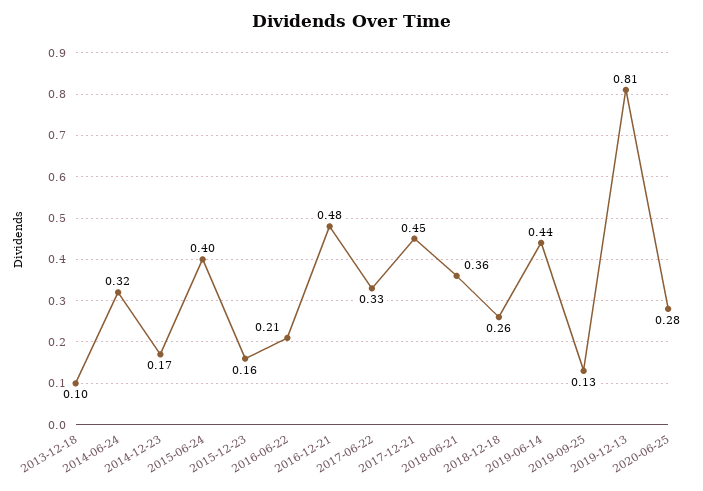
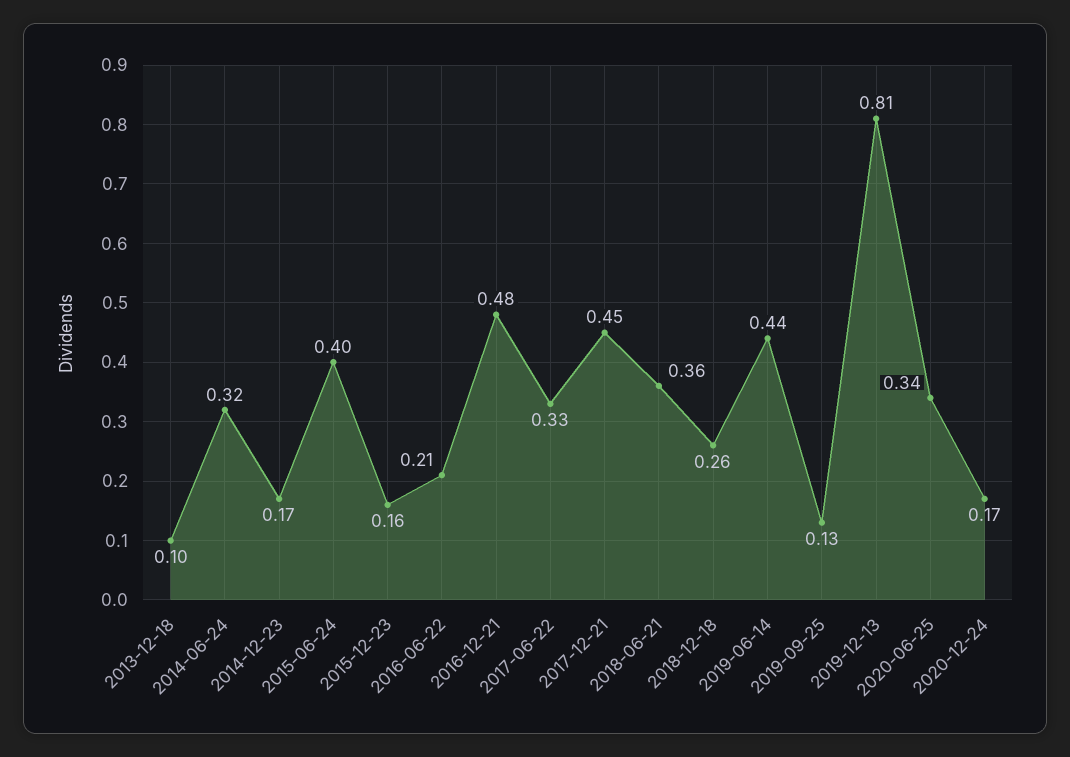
2020-06-25: 0.28 -> 0.34
2020-12-24: none -> 0.17

